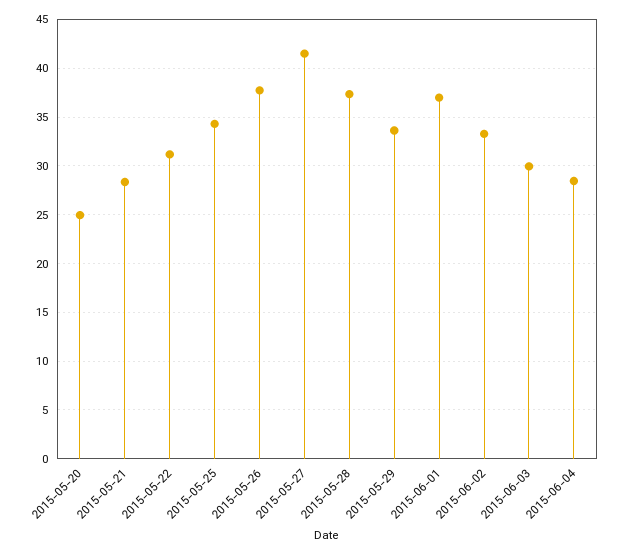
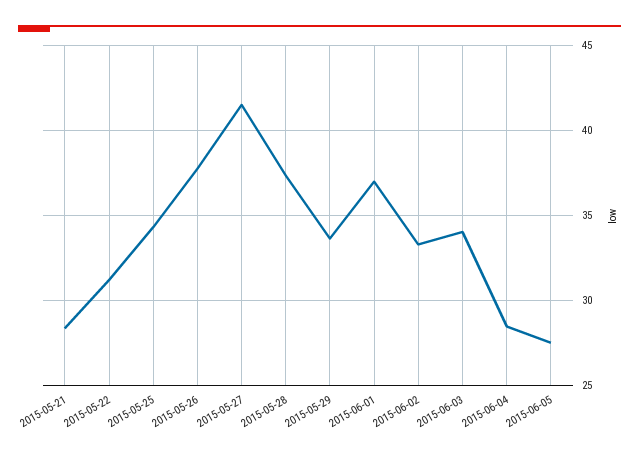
2015-05-20: 25 -> none
2015-06-03: 30 -> 34
2015-06-05: none -> 27.5

